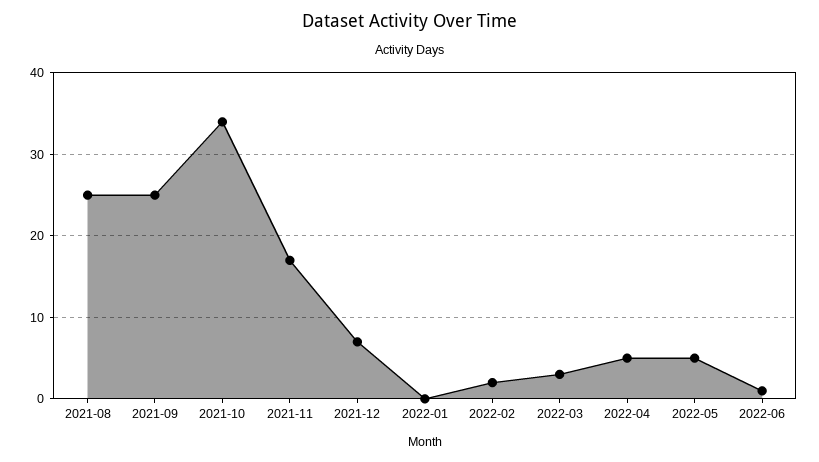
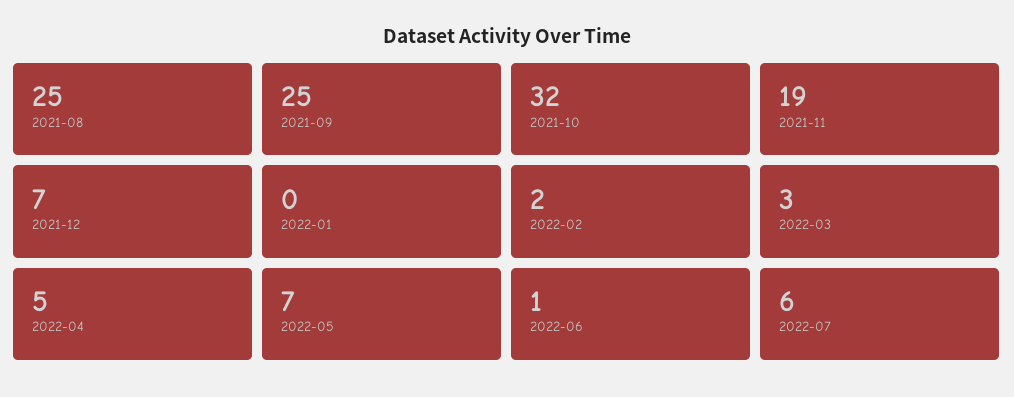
2021-10: 34 -> 32
2021-11: 17 -> 19
2022-05: 5 -> 7
2022-07: none -> 6

